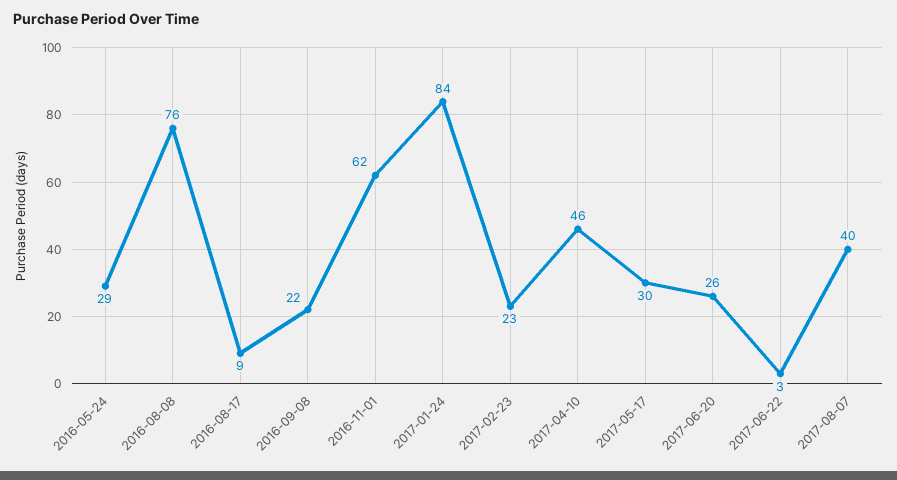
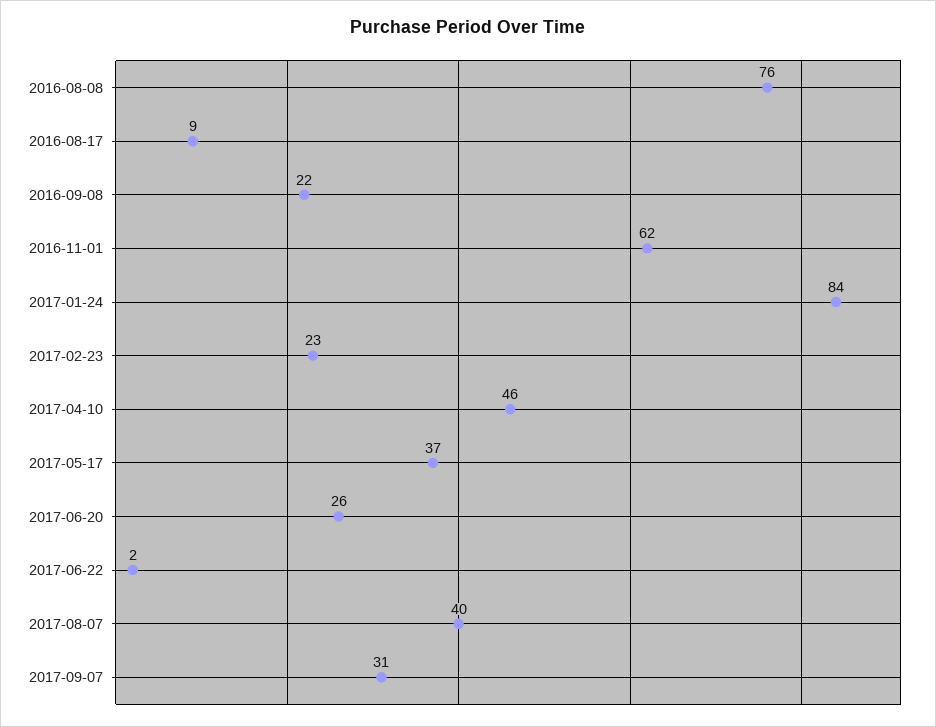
2016-05-24: 29 -> none
2017-05-17: 30 -> 37
2017-06-22: 3 -> 2
2017-09-07: none -> 31

